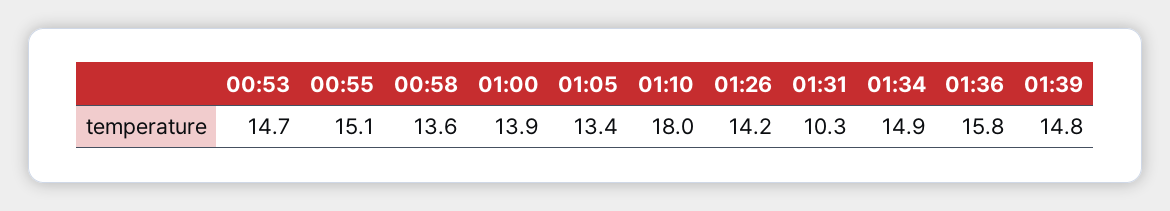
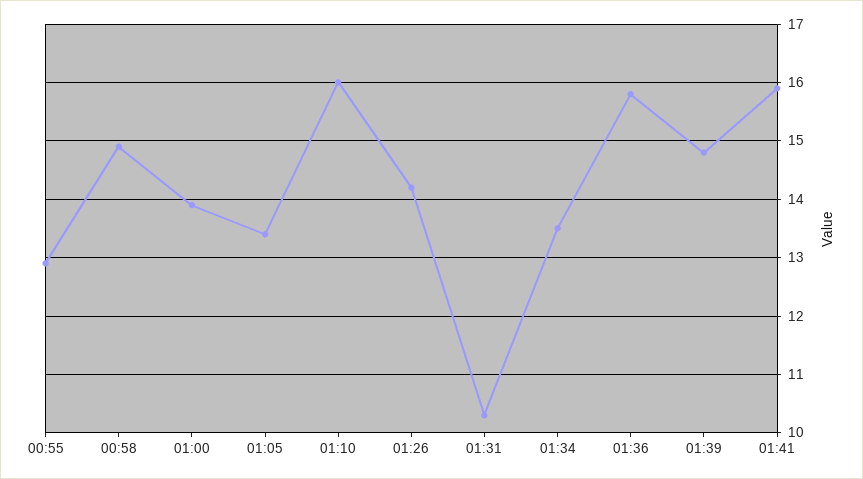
00:53: 14.7 -> none
00:55: 15.1 -> 13
00:58: 13.6 -> 15
01:10: 18 -> 16
01:34: 14.9 -> 13.5
01:41: none -> 16

